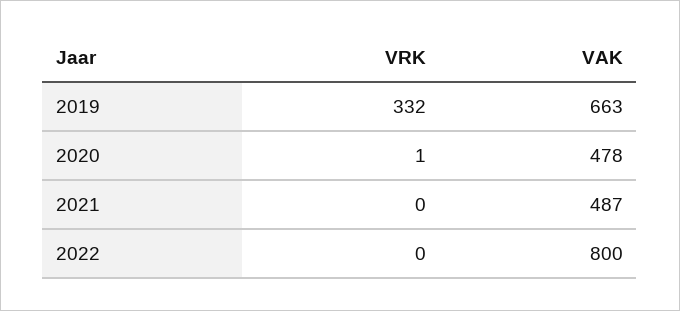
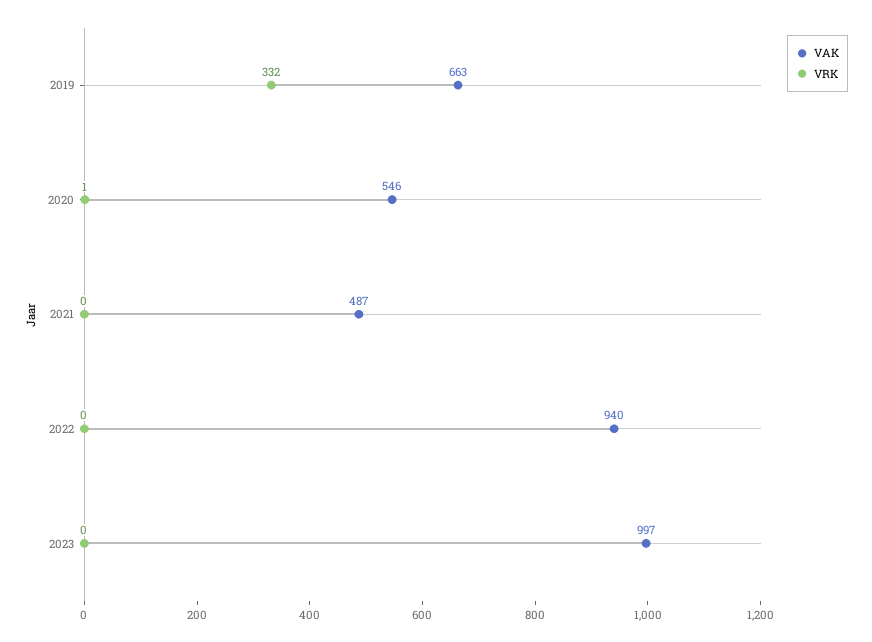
VAK, 2020: 478 -> 546
VAK, 2022: 800 -> 940
VAK, 2023: none -> 997
VRK, 2023: none -> 0

